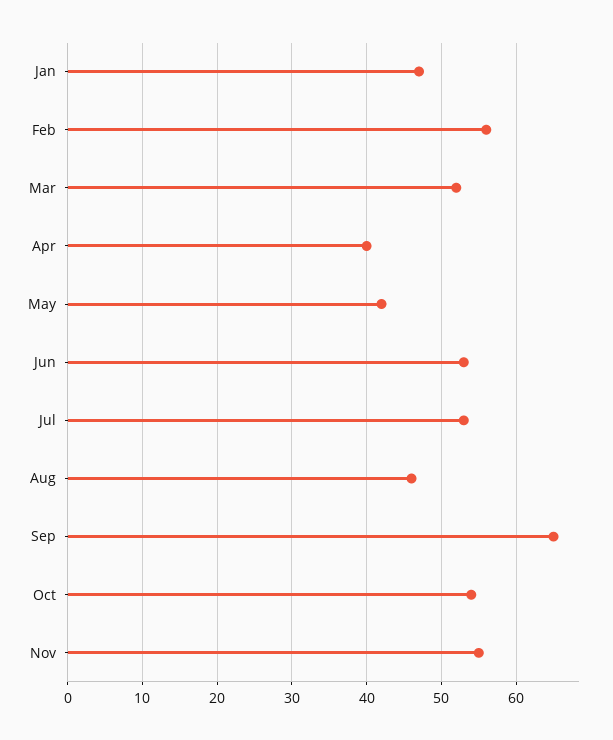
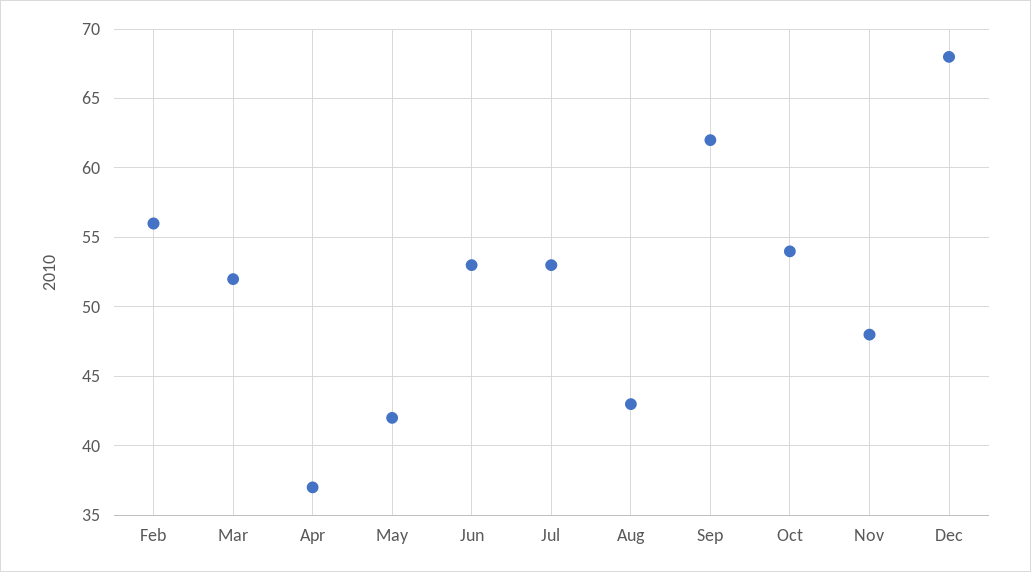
Jan: 47 -> none
Apr: 40 -> 37
Aug: 46 -> 43
Sep: 65 -> 62
Nov: 55 -> 48
Dec: none -> 68

